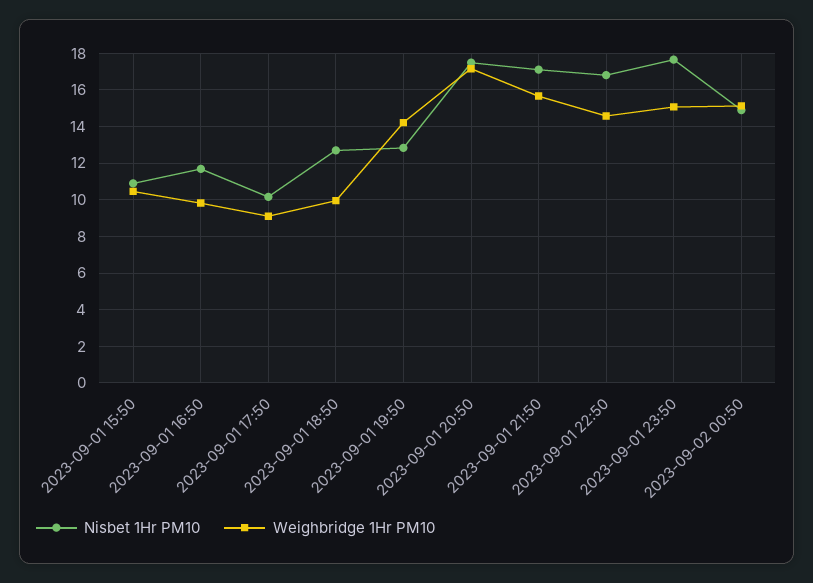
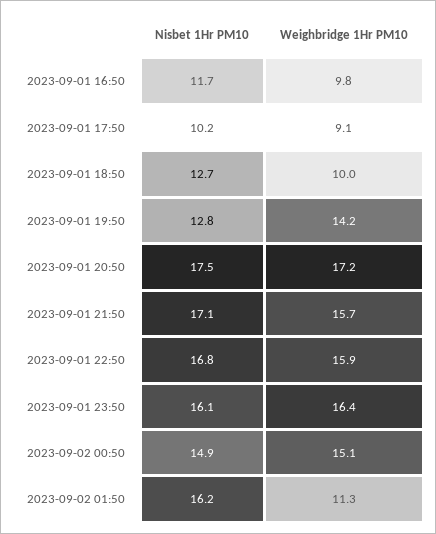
Nisbet 1Hr PM10, 2023-09-01 15:50: 11 -> none
Weighbridge 1Hr PM10, 2023-09-01 15:50: 10.5 -> none
Weighbridge 1Hr PM10, 2023-09-01 22:50: 14.5 -> 15.9
Nisbet 1Hr PM10, 2023-09-01 23:50: 17.5 -> 16.1
Weighbridge 1Hr PM10, 2023-09-01 23:50: 15 -> 16.4
Nisbet 1Hr PM10, 2023-09-02 01:50: none -> 16.2
Weighbridge 1Hr PM10, 2023-09-02 01:50: none -> 11.3

